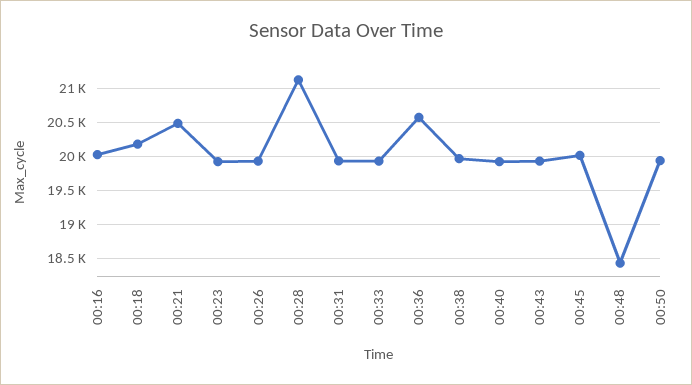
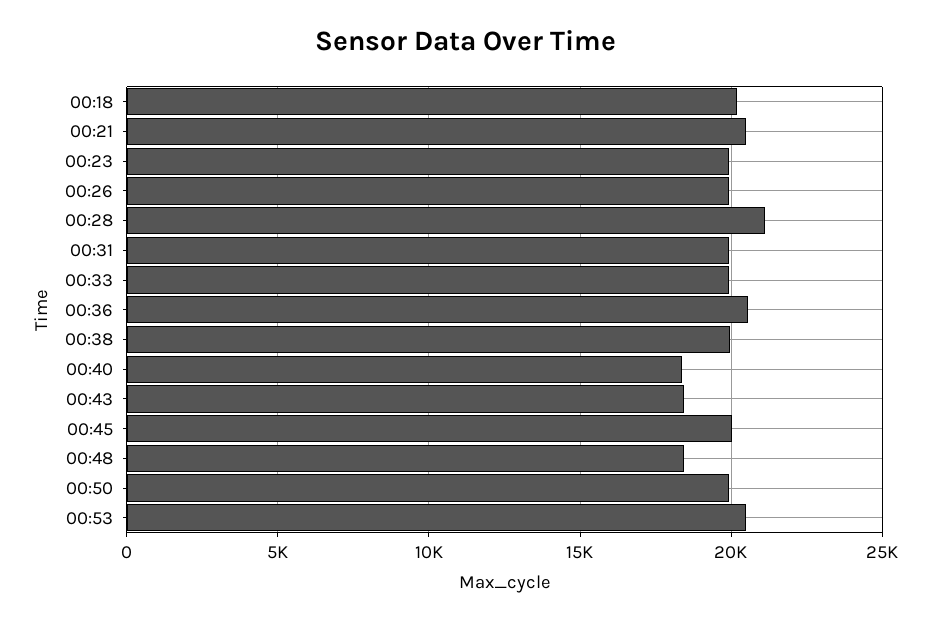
00:16: 20000 -> none
00:40: 19900 -> 18500
00:43: 19900 -> 18500
00:53: none -> 20500

